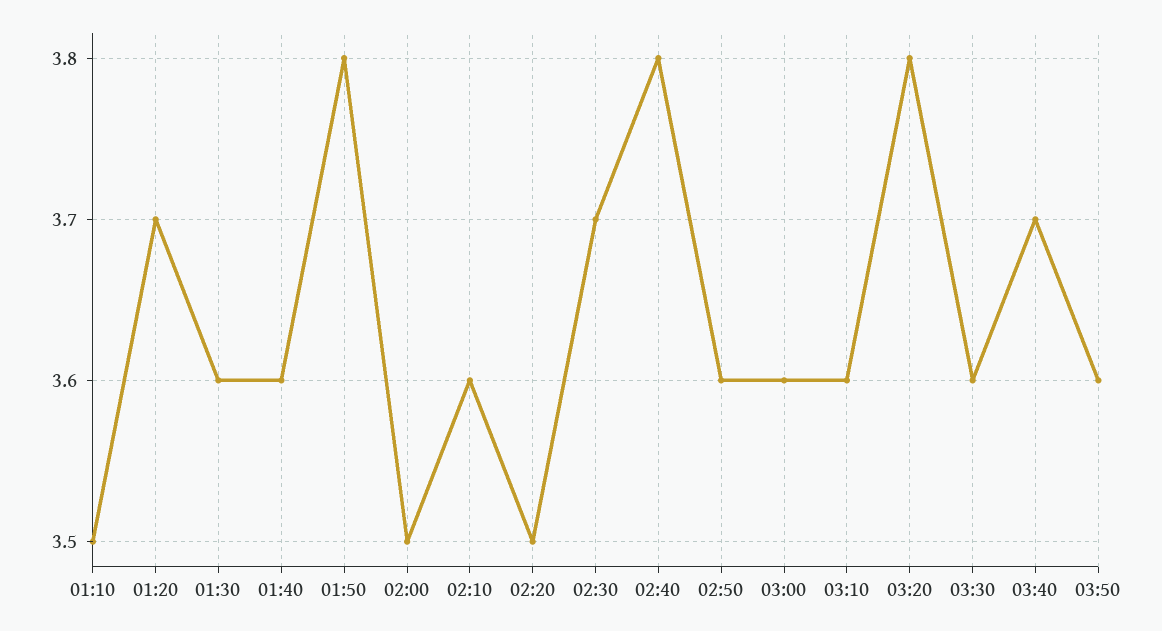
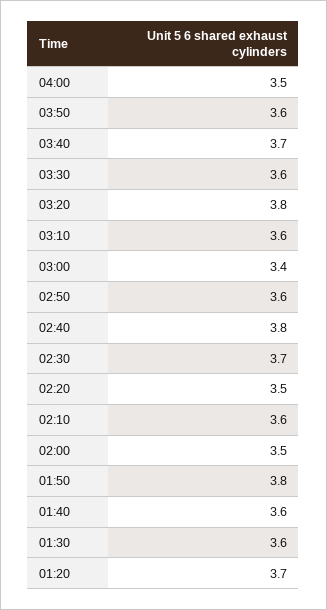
01:10: 3.5 -> none
03:00: 3.6 -> 3.4
04:00: none -> 3.5

